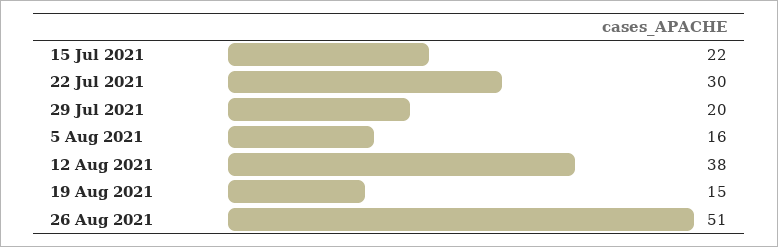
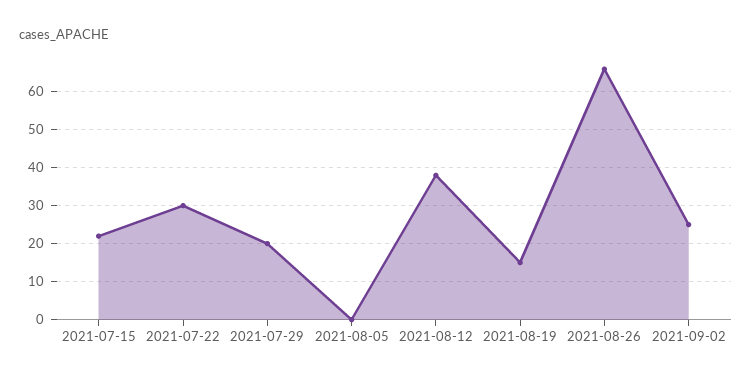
5 Aug 2021: 16 -> 0
26 Aug 2021: 51 -> 65
2021-09-02: none -> 25

